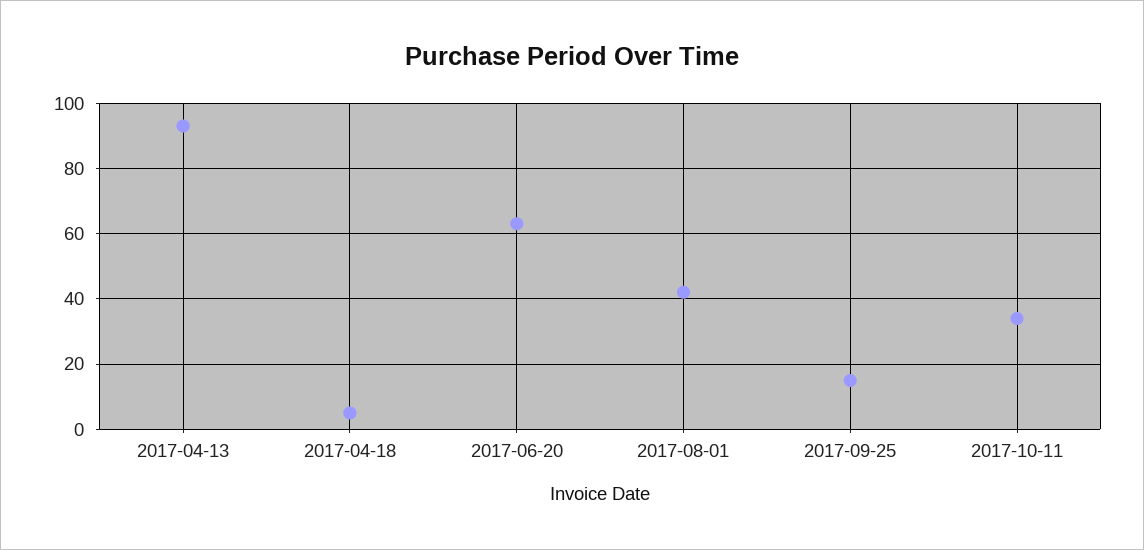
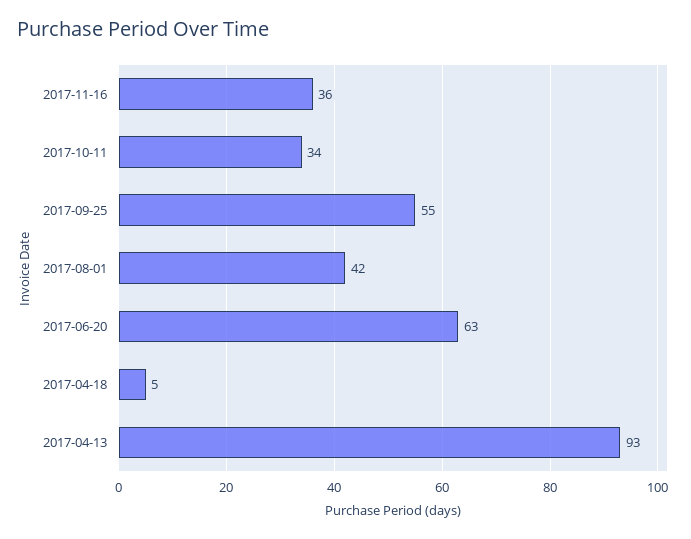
2017-09-25: 15 -> 55
2017-11-16: none -> 36

